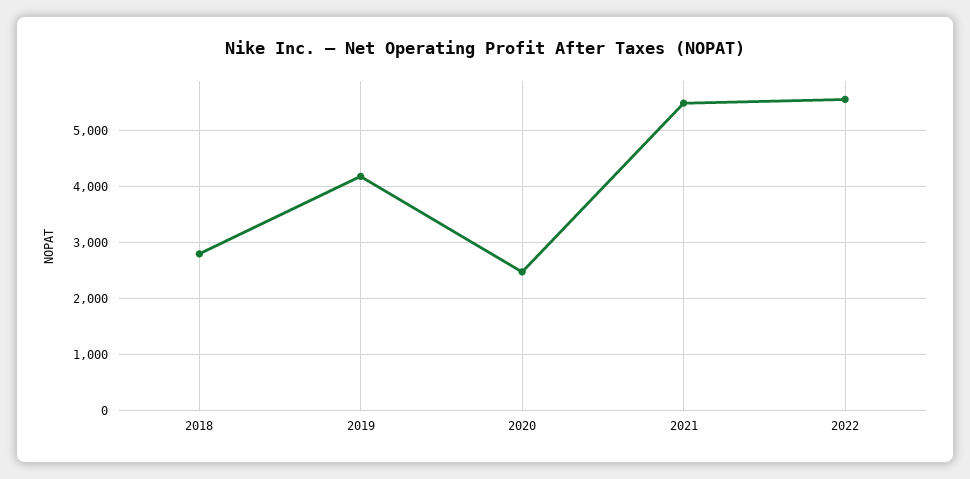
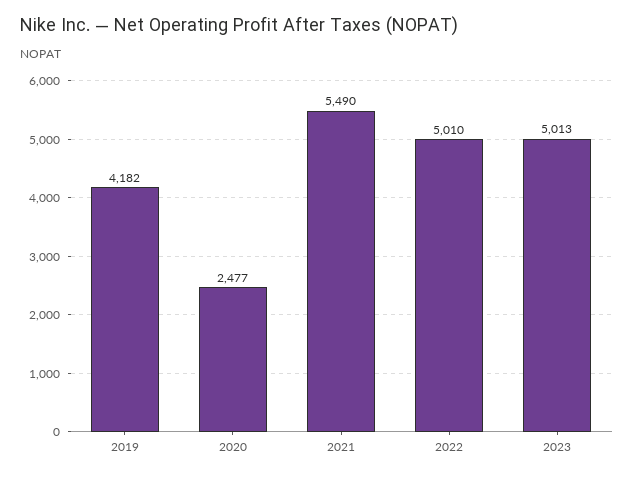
2018: 2800 -> none
2022: 5600 -> 5010
2023: none -> 5013

